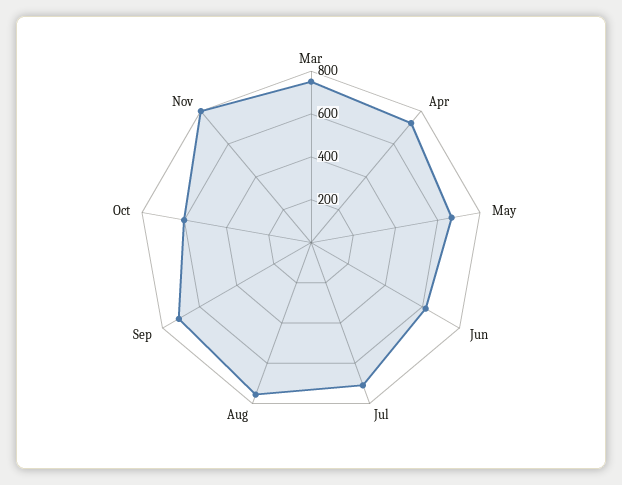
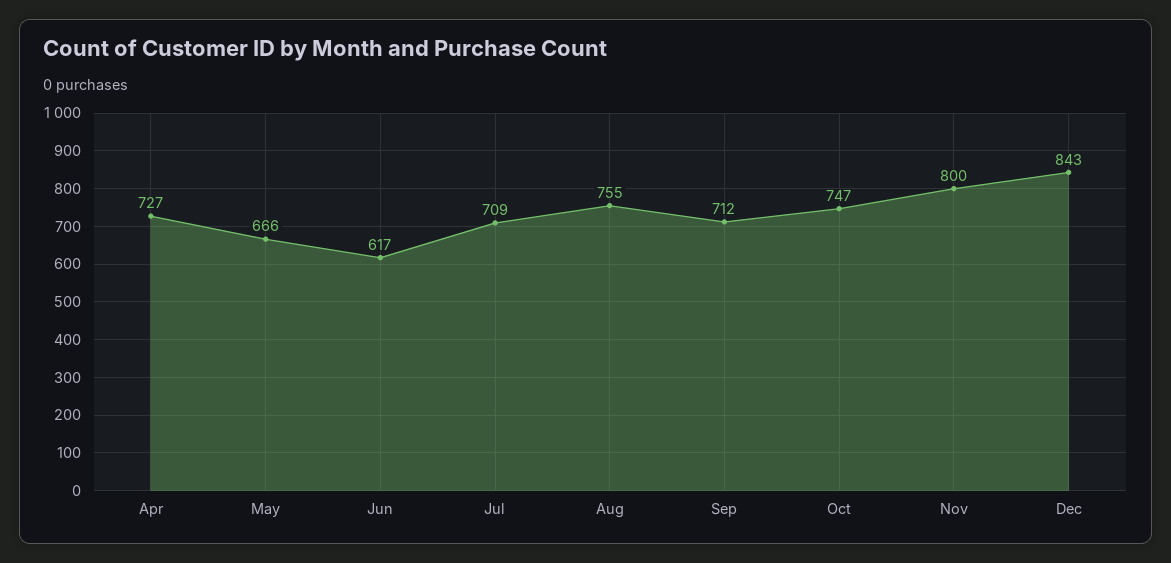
Mar: 750 -> none
Oct: 600 -> 747
Dec: none -> 843

